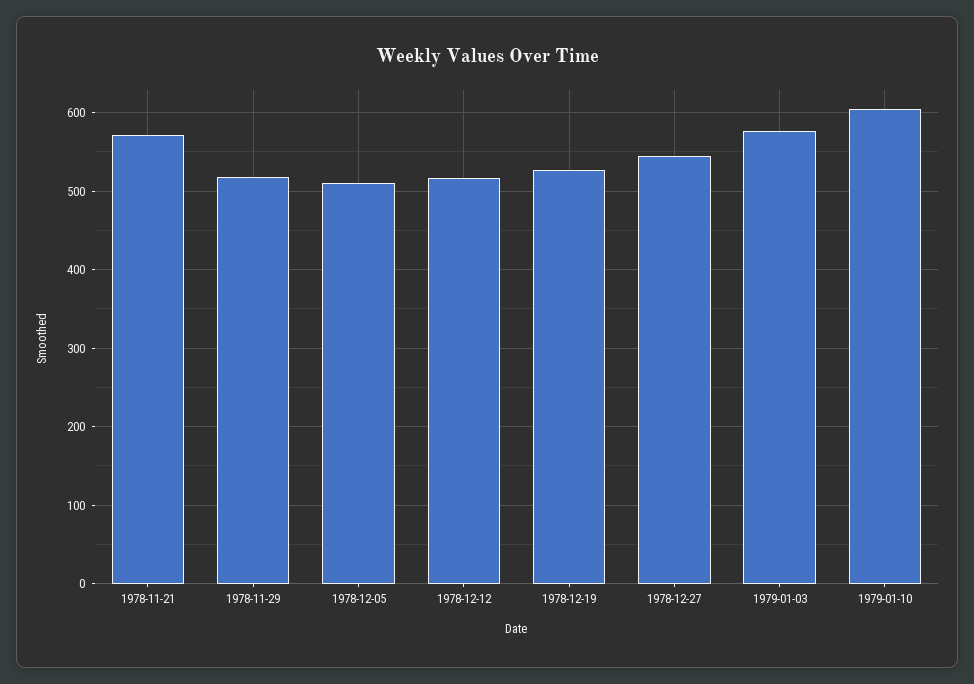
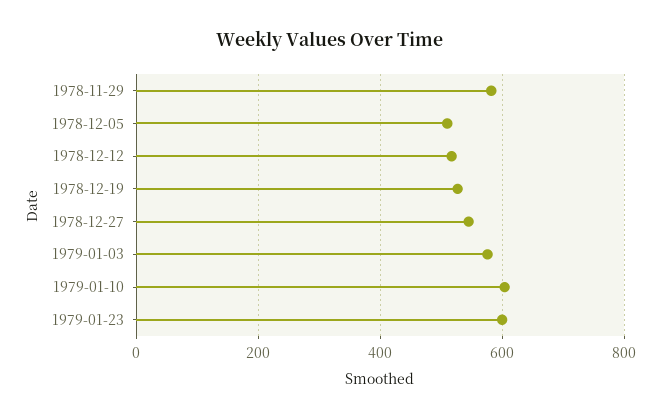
1978-11-21: 570 -> none
1978-11-29: 520 -> 580
1979-01-23: none -> 600

